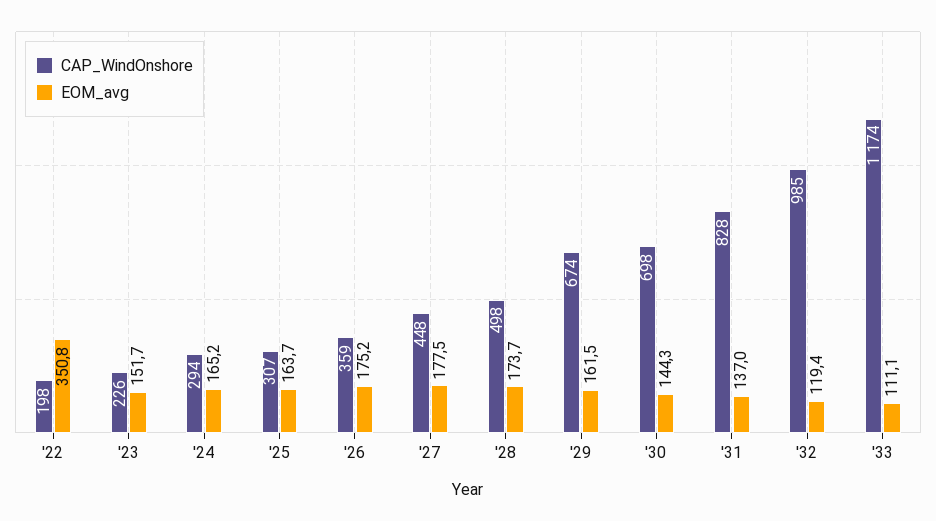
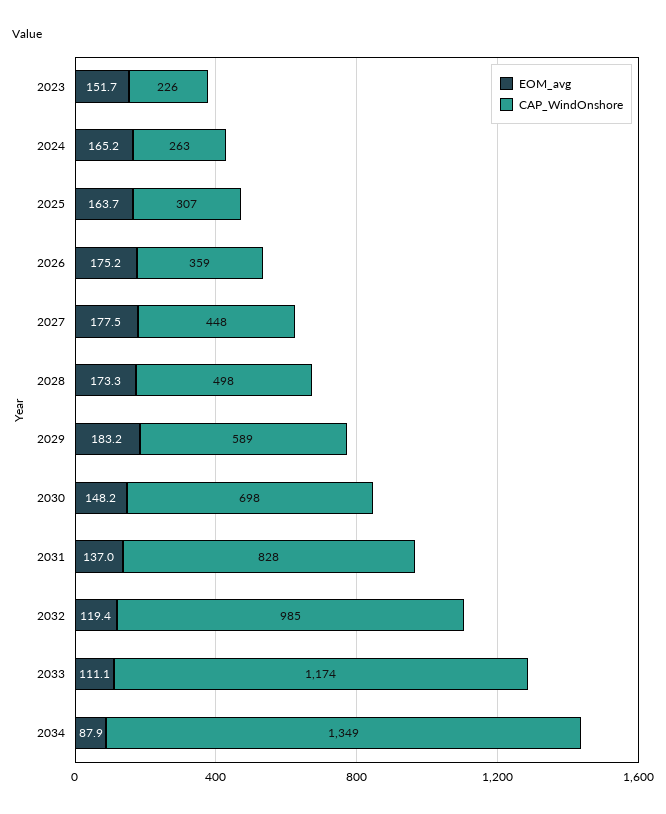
CAP_WindOnshore, '22: 198 -> none
EOM_avg, '22: 350.8 -> none
CAP_WindOnshore, '24: 294 -> 263
EOM_avg, '28: 173.7 -> 173.3
CAP_WindOnshore, '29: 674 -> 589
EOM_avg, '29: 161.5 -> 183.2
EOM_avg, '30: 144.3 -> 148.2
EOM_avg, 2034: none -> 87.9
CAP_WindOnshore, 2034: none -> 1349

